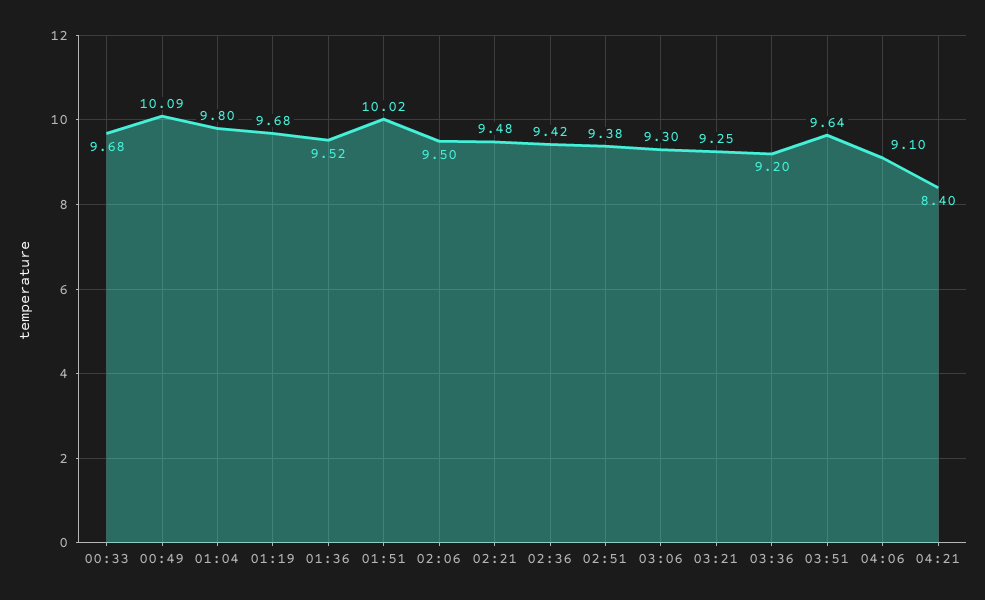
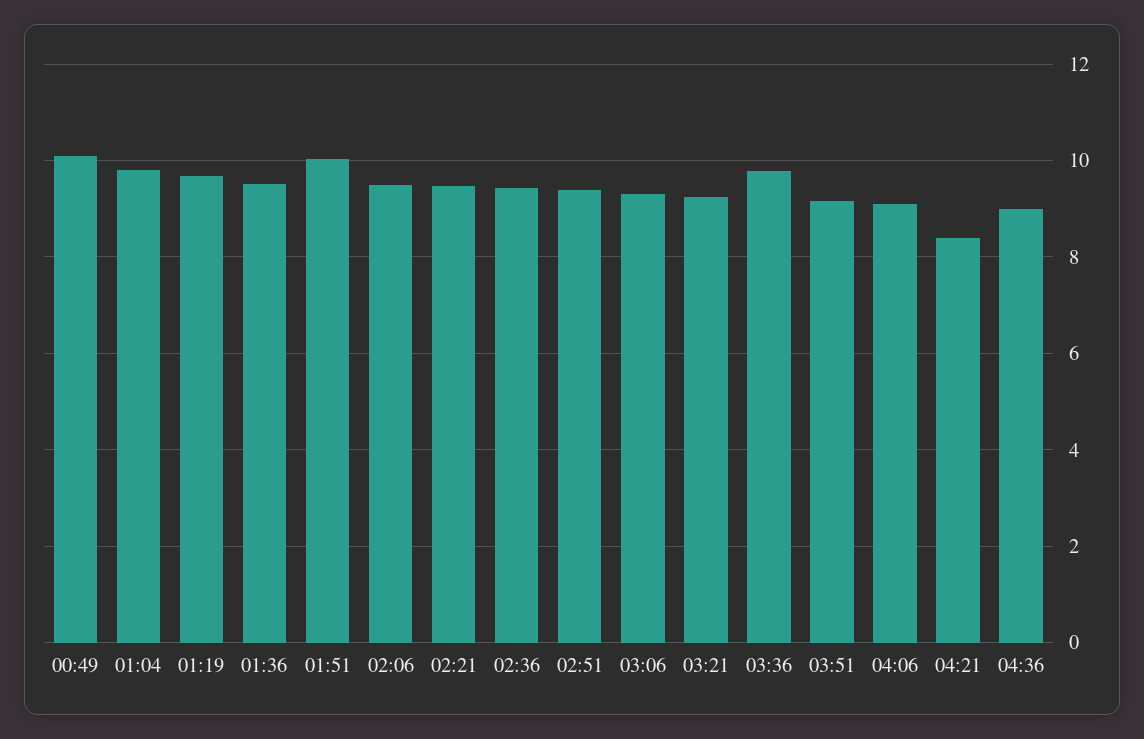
00:33: 9.68 -> none
03:36: 9.2 -> 9.8
03:51: 9.64 -> 9.2
04:36: none -> 9

